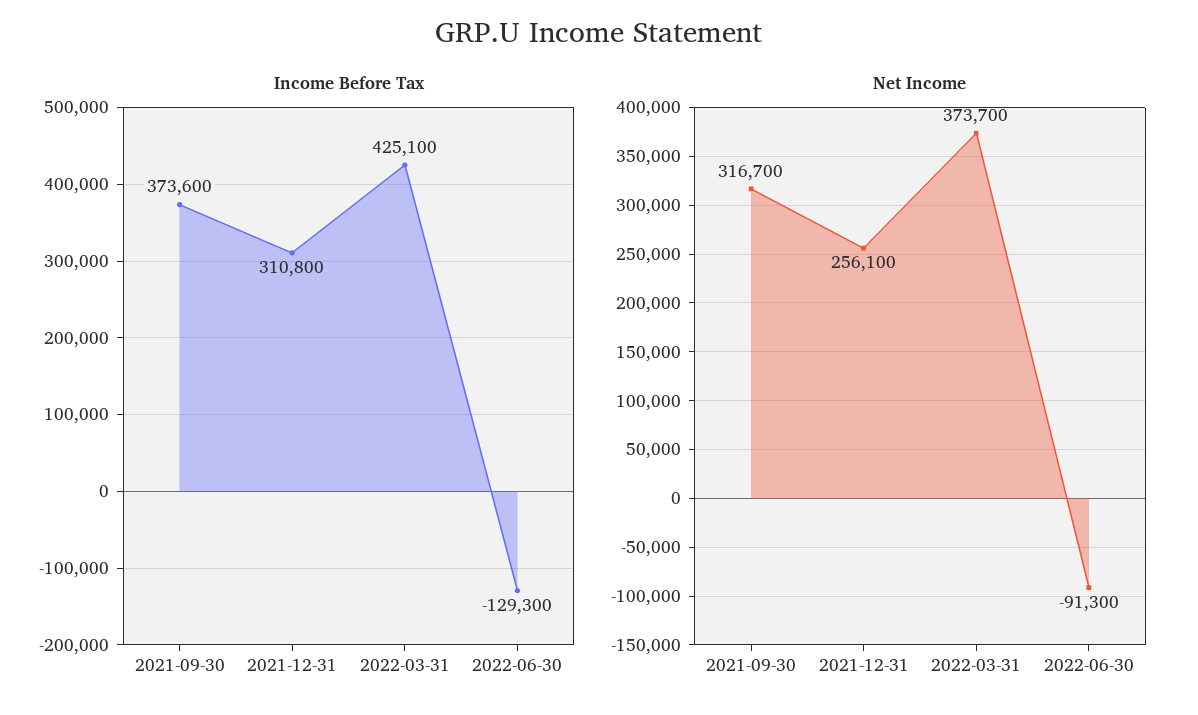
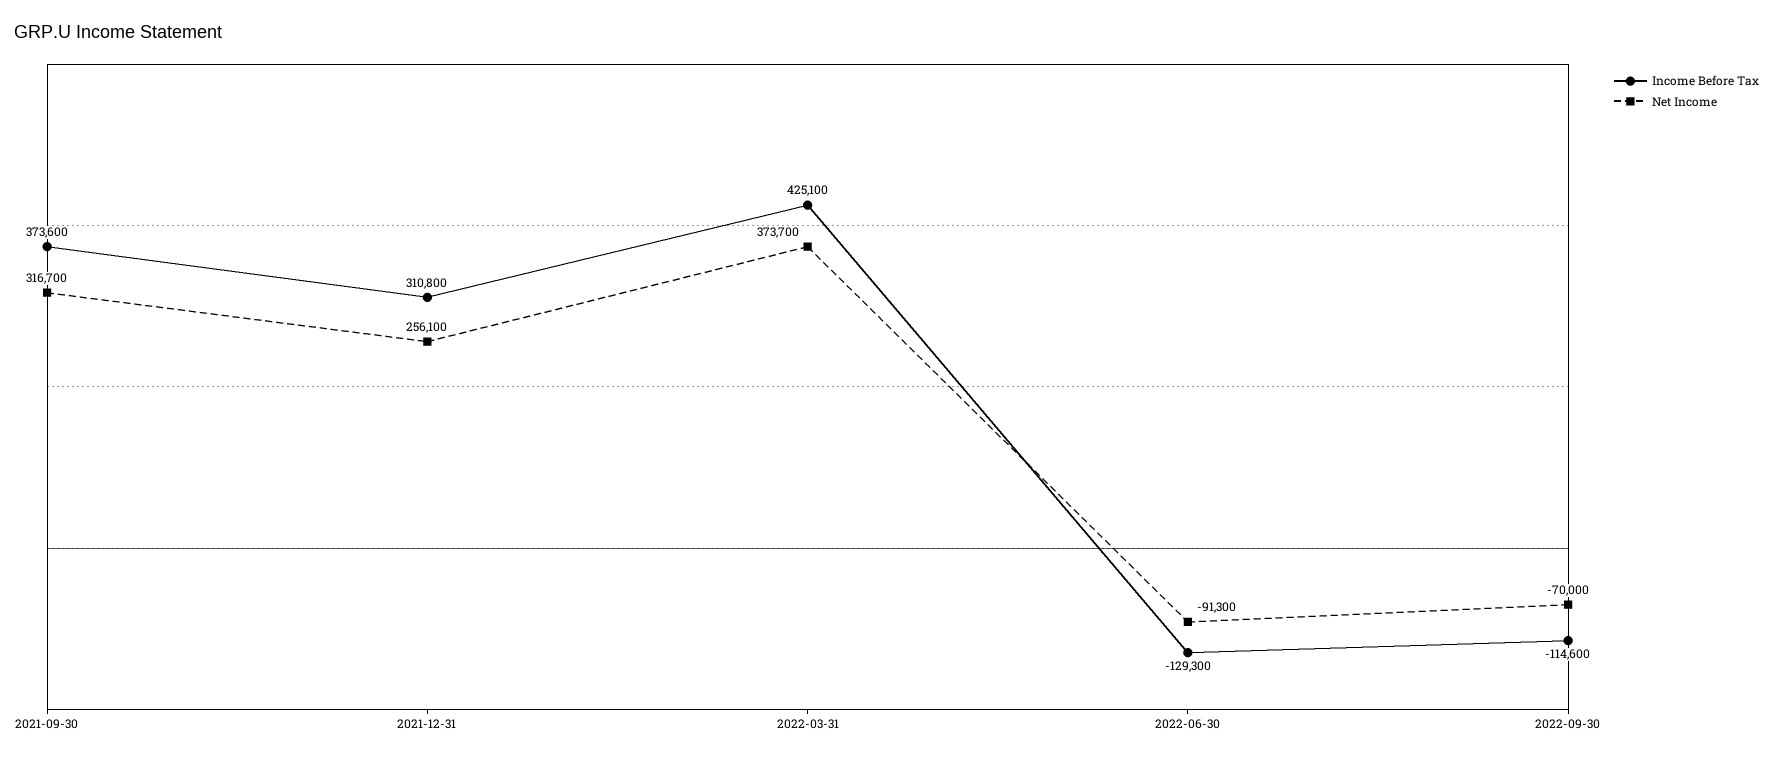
Income Before Tax, 2022-09-30: none -> -114600
Net Income, 2022-09-30: none -> -70000

